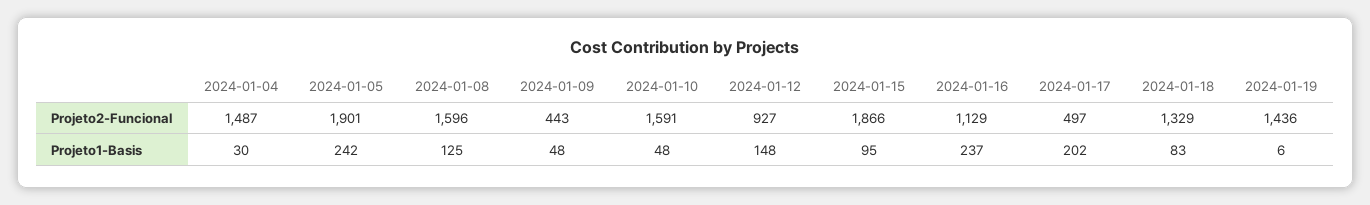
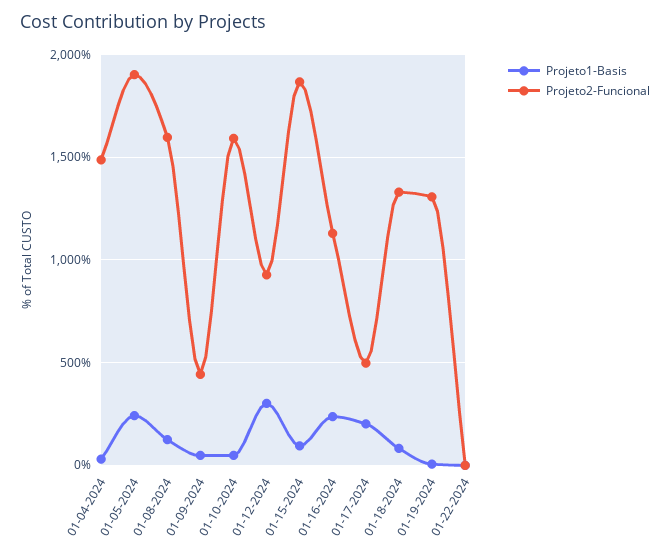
Projeto2-Funcional, 2024-01-19: 1436 -> 1300
Projeto1-Basis, 2024-01-12: 148 -> 300
Projeto1-Basis, 01-22-2024: none -> 0
Projeto2-Funcional, 01-22-2024: none -> 0

